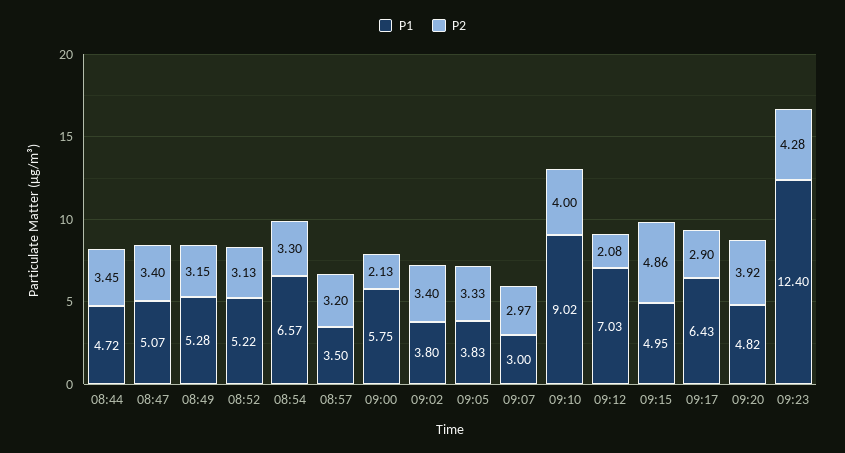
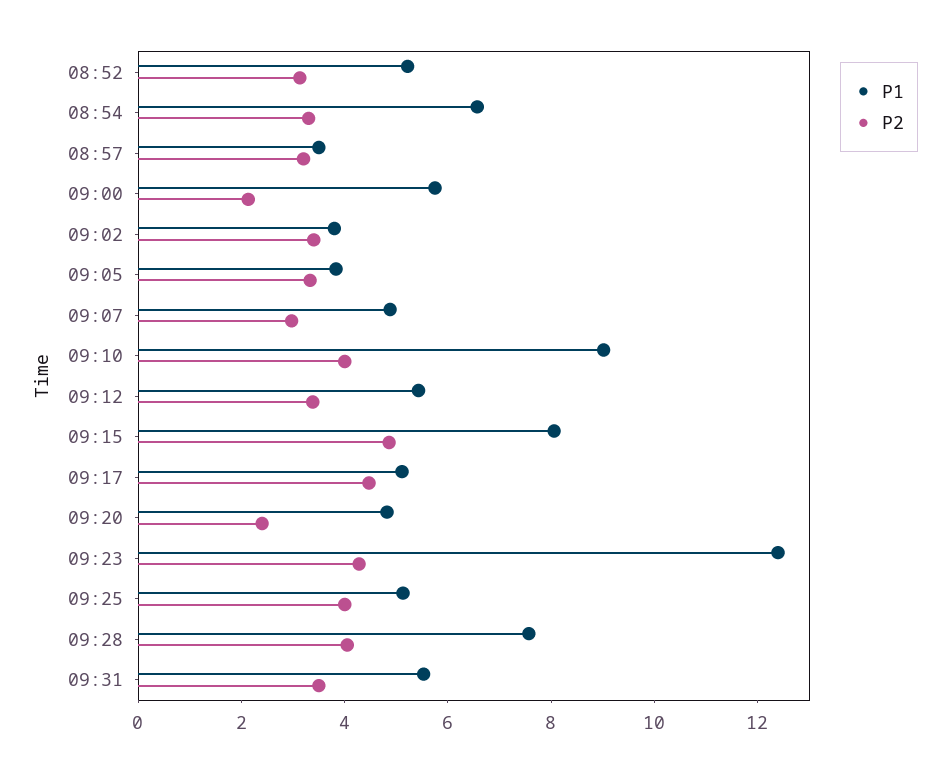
P1, 08:44: 4.72 -> none
P2, 08:44: 3.45 -> none
P1, 08:47: 5.07 -> none
P2, 08:47: 3.4 -> none
P1, 08:49: 5.28 -> none
P2, 08:49: 3.15 -> none
P1, 09:07: 3 -> 5
P1, 09:12: 7.03 -> 5.5
P2, 09:12: 2.08 -> 3.5
P1, 09:15: 4.95 -> 8
P1, 09:17: 6.43 -> 5
P2, 09:17: 2.9 -> 4.5
P2, 09:20: 3.92 -> 2.5
P1, 09:25: none -> 5
P2, 09:25: none -> 4
P1, 09:28: none -> 7.5
P2, 09:28: none -> 4
P1, 09:31: none -> 5.5
P2, 09:31: none -> 3.5

